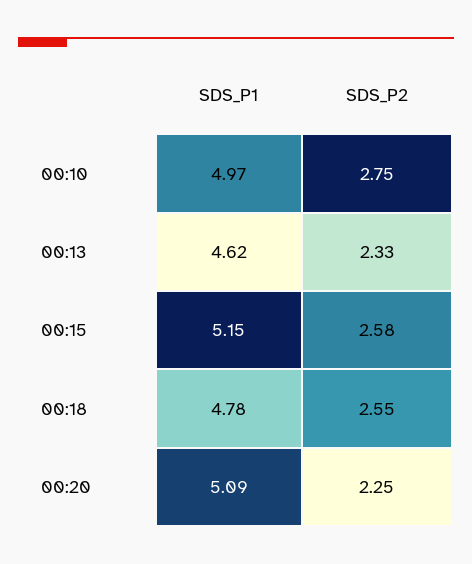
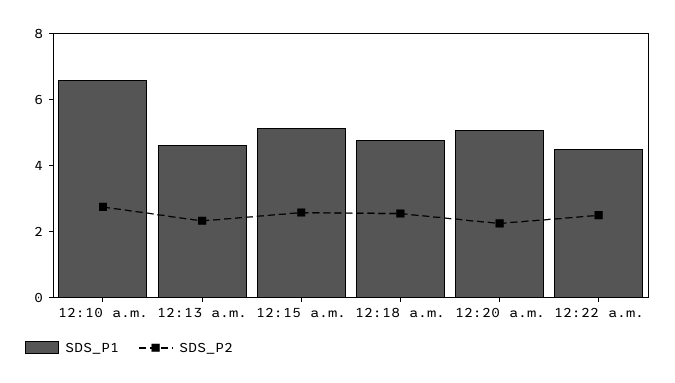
SDS_P1, 00:10: 4.97 -> 6.5
SDS_P1, 12:22 a.m.: none -> 4.5
SDS_P2, 12:22 a.m.: none -> 2.5

